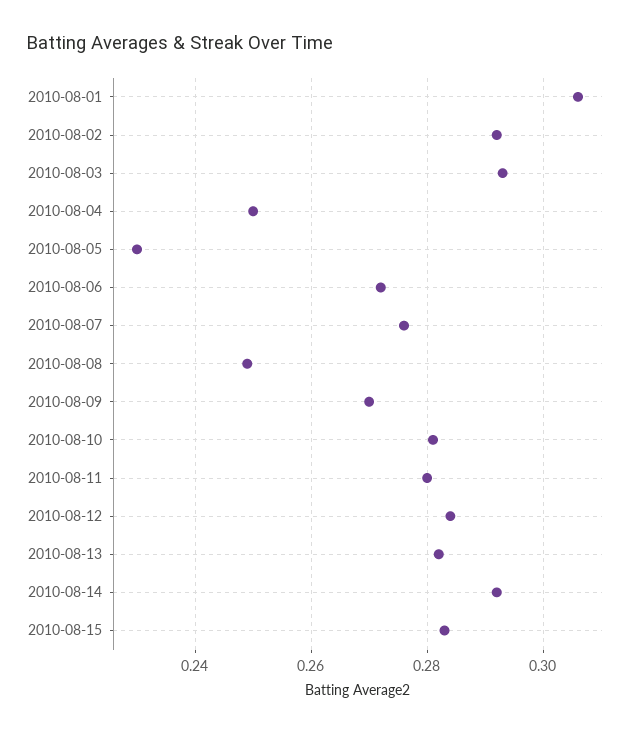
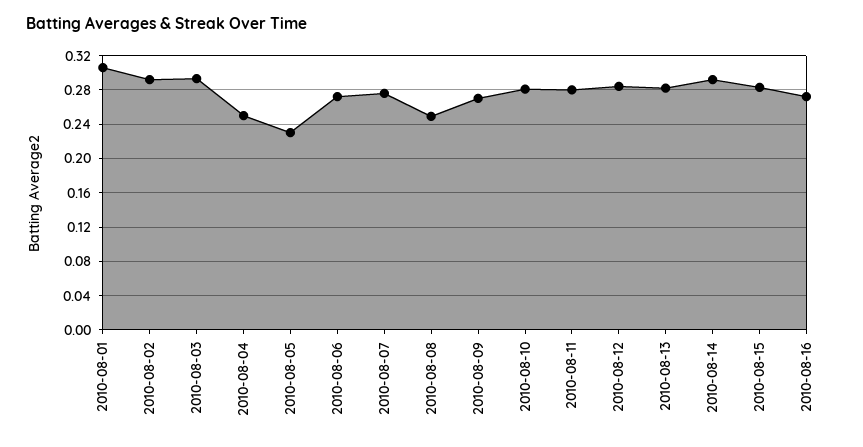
2010-08-16: none -> 0.27

